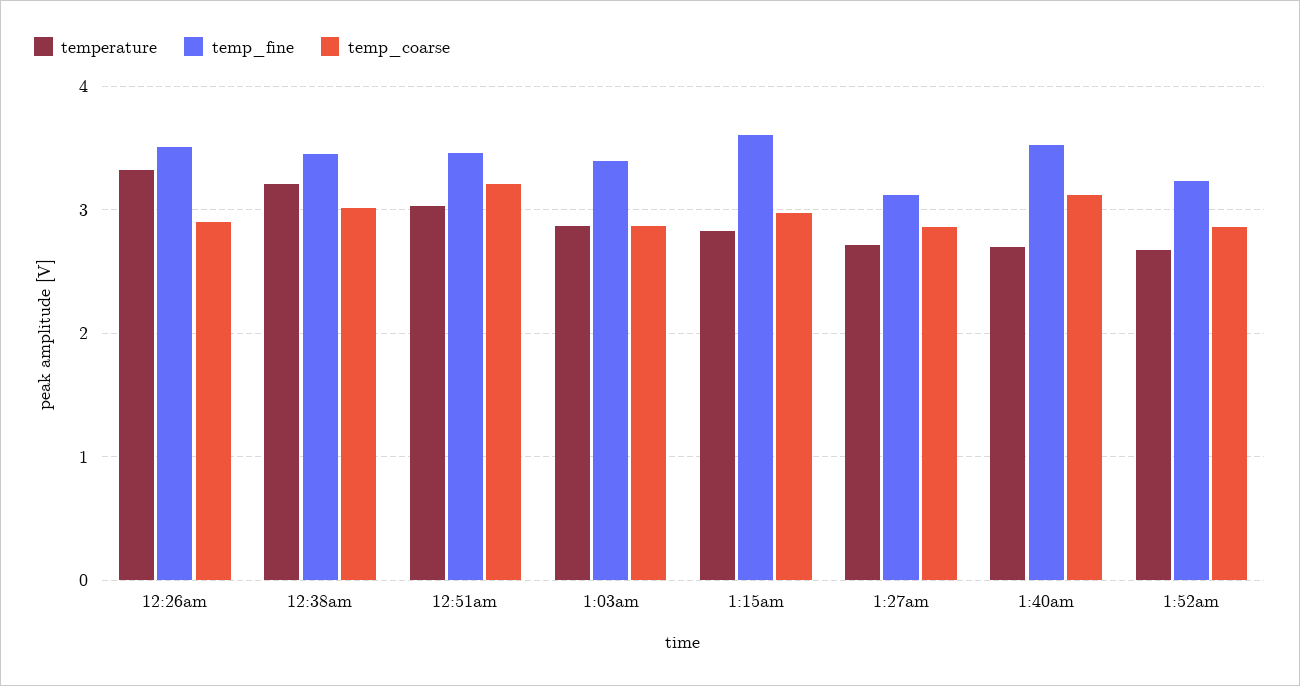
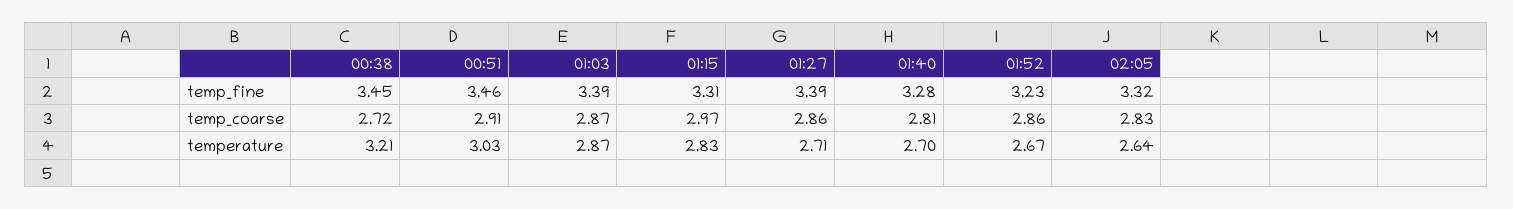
temperature, 12:26am: 3.3 -> none
temp_fine, 12:26am: 3.5 -> none
temp_coarse, 12:26am: 2.9 -> none
temp_coarse, 12:38am: 3 -> 2.72
temp_coarse, 12:51am: 3.2 -> 2.91
temp_fine, 1:15am: 3.6 -> 3.31
temp_fine, 1:27am: 3.1 -> 3.39
temp_fine, 1:40am: 3.5 -> 3.28
temp_coarse, 1:40am: 3.1 -> 2.81
temp_fine, 02:05: none -> 3.32
temp_coarse, 02:05: none -> 2.83
temperature, 02:05: none -> 2.64

